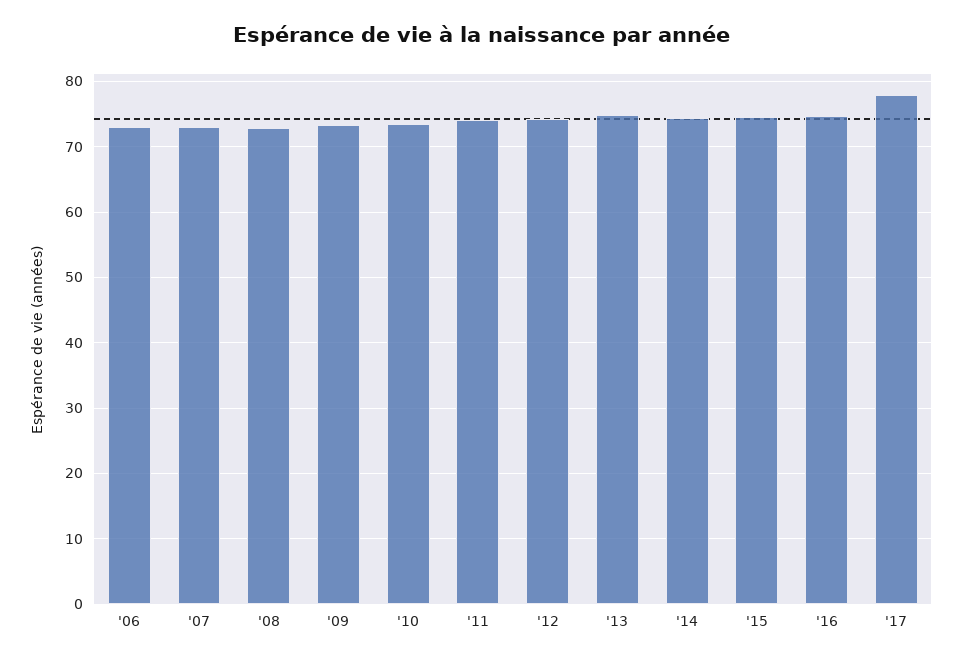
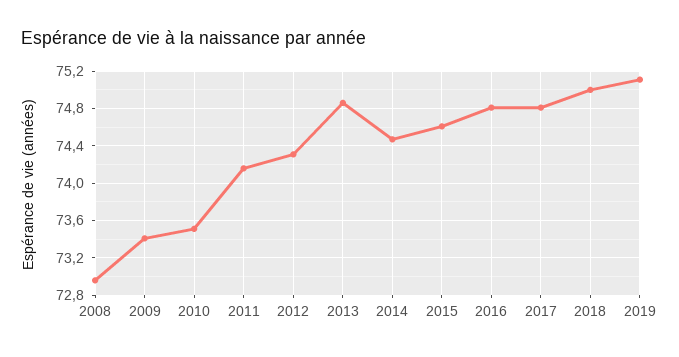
'06: 73 -> none
'07: 73 -> none
'17: 78 -> 74.8
2018: none -> 75
2019: none -> 75.1

